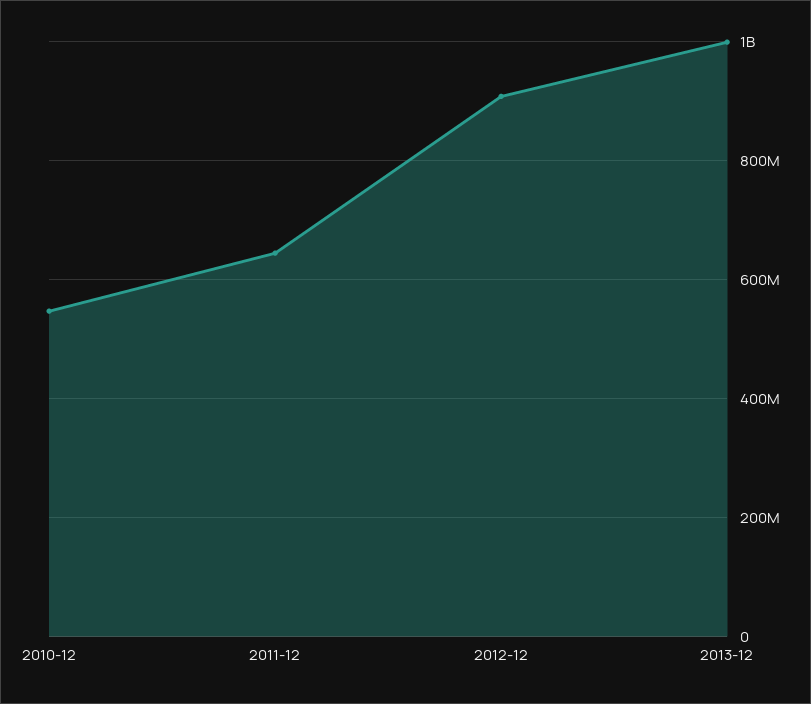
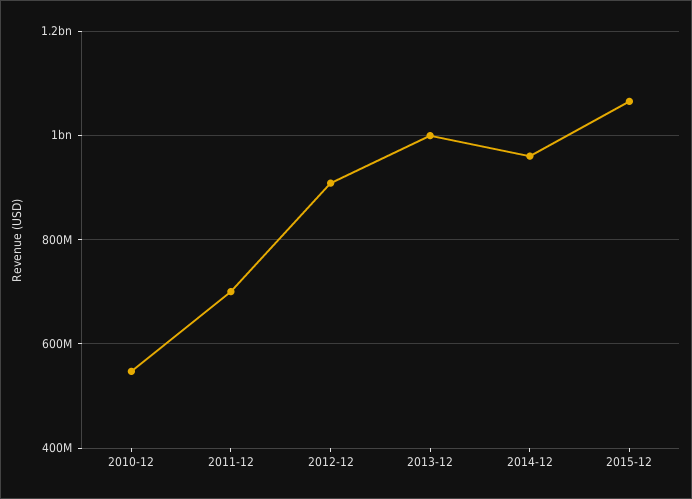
2011-12: 640000000 -> 700000000
2014-12: none -> 960000000
2015-12: none -> 1060000000

